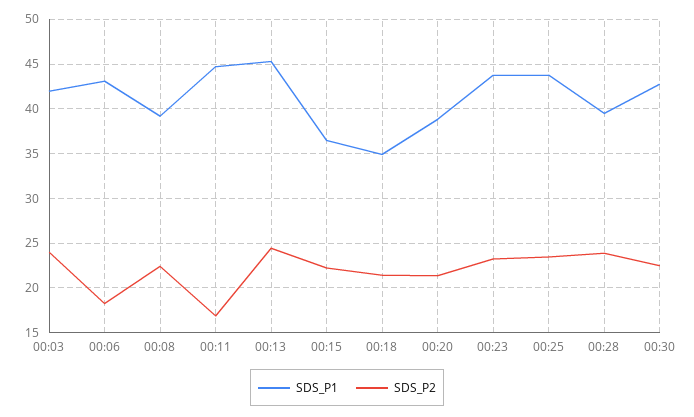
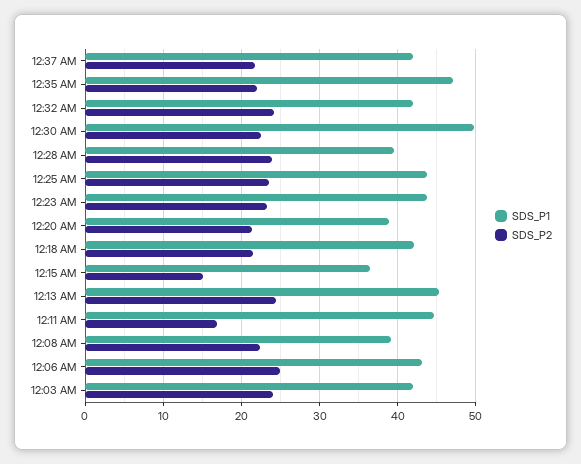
SDS_P2, 00:06: 18 -> 25
SDS_P2, 00:15: 22 -> 15
SDS_P1, 00:18: 35 -> 42
SDS_P1, 00:30: 43 -> 50
SDS_P1, 12:37 AM: none -> 42
SDS_P2, 12:37 AM: none -> 22
SDS_P1, 12:35 AM: none -> 47
SDS_P2, 12:35 AM: none -> 22
SDS_P1, 12:32 AM: none -> 42
SDS_P2, 12:32 AM: none -> 24

